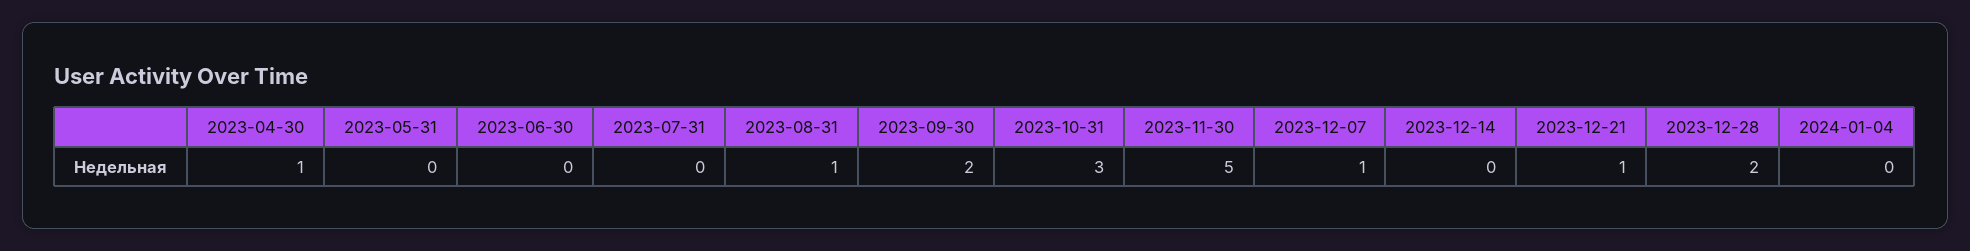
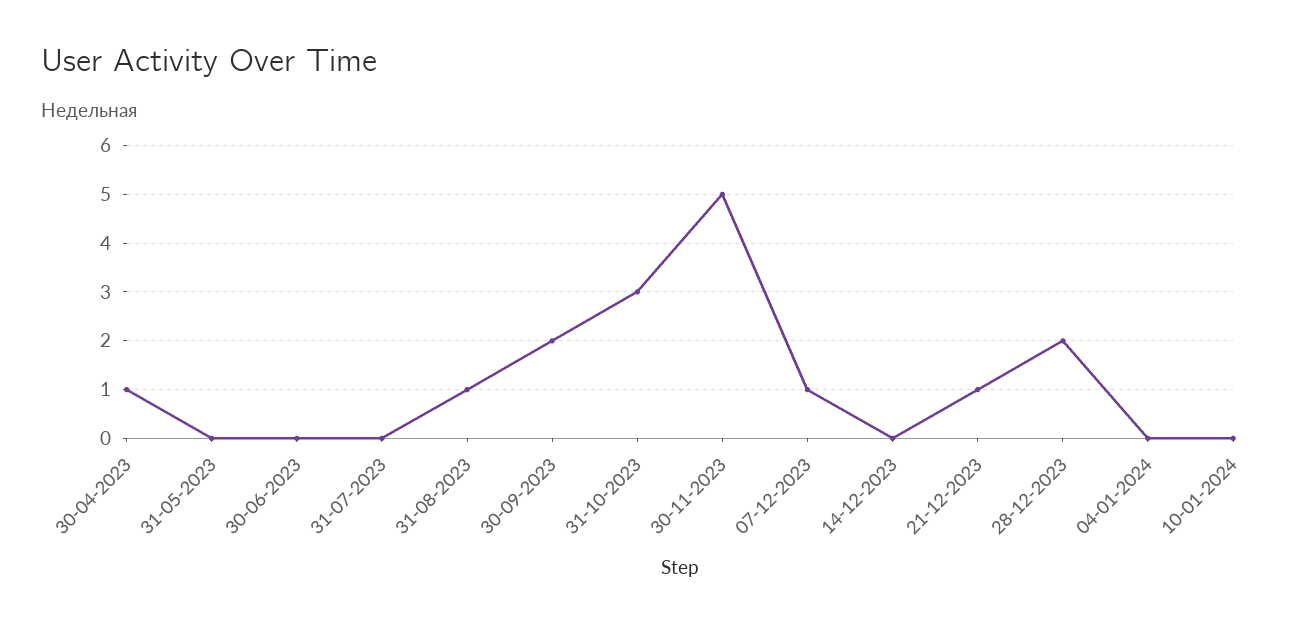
10-01-2024: none -> 0

